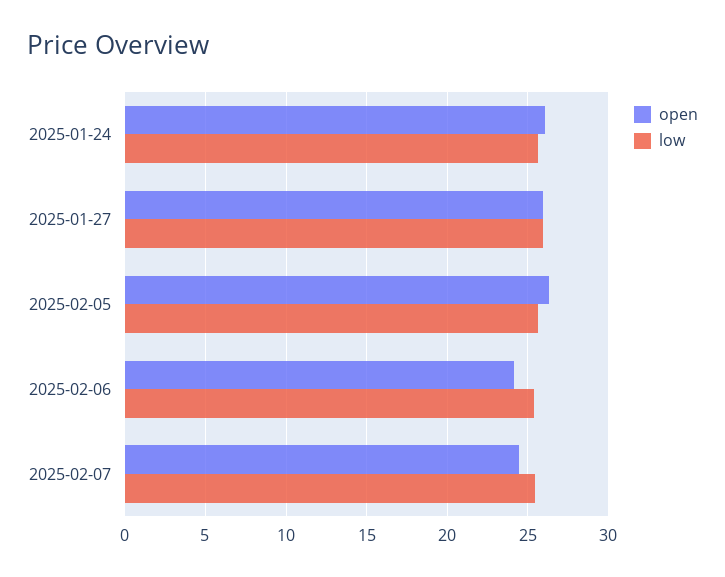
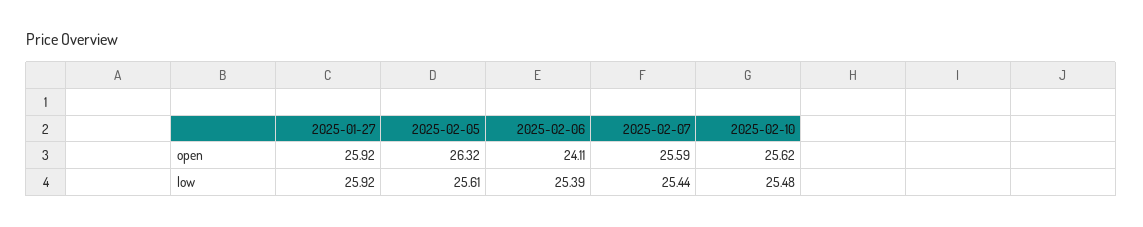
open, 2025-01-24: 26 -> none
low, 2025-01-24: 25.5 -> none
open, 2025-02-07: 24.5 -> 25.59
open, 2025-02-10: none -> 25.62
low, 2025-02-10: none -> 25.48

